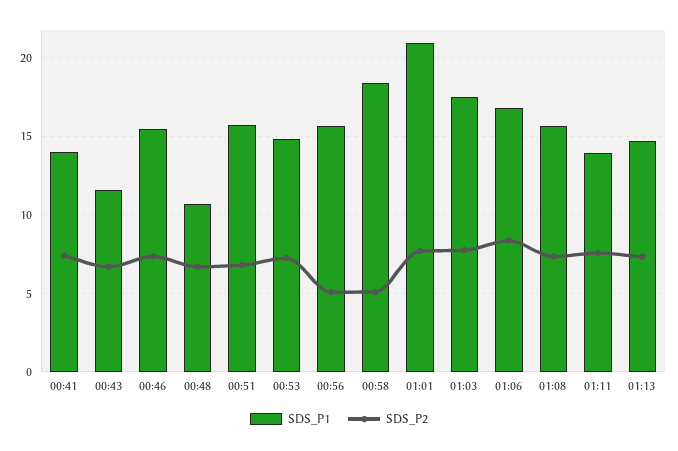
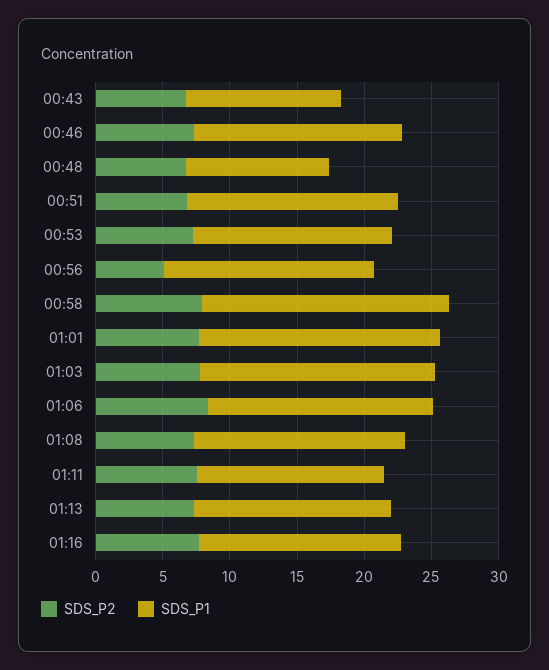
SDS_P1, 00:41: 14 -> none
SDS_P2, 00:41: 7.5 -> none
SDS_P2, 00:58: 5 -> 8
SDS_P1, 01:01: 21 -> 18
SDS_P2, 01:16: none -> 8
SDS_P1, 01:16: none -> 15

